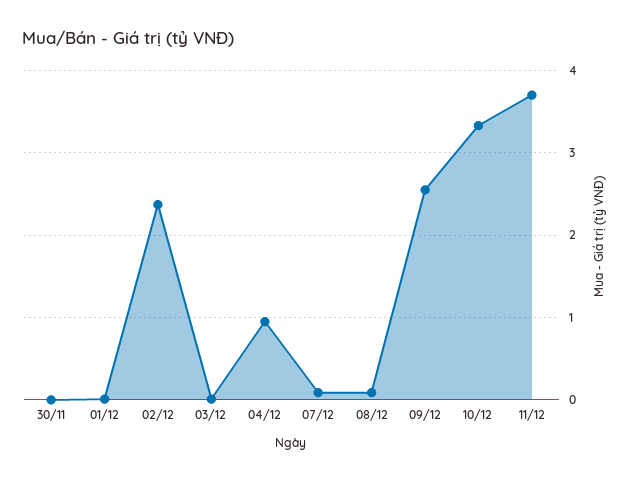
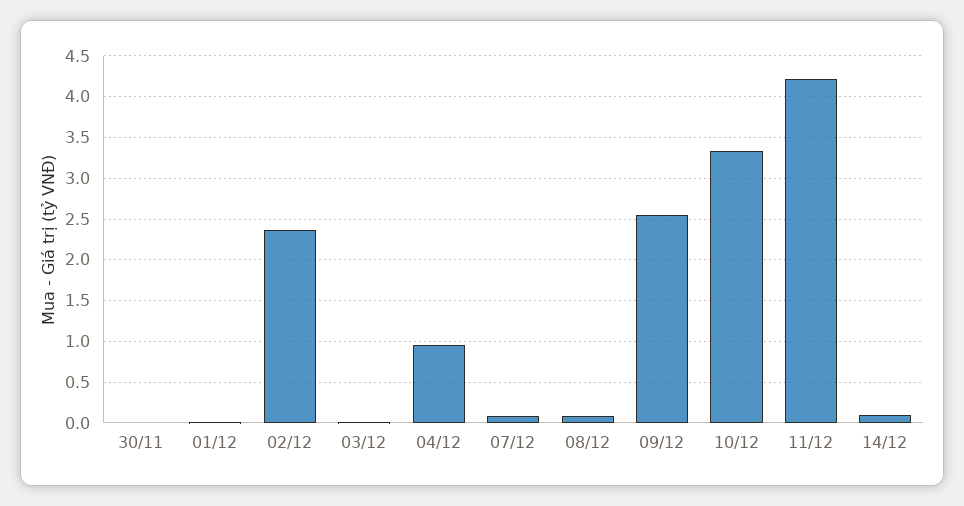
11/12: 3.7 -> 4.2
14/12: none -> 0.1

